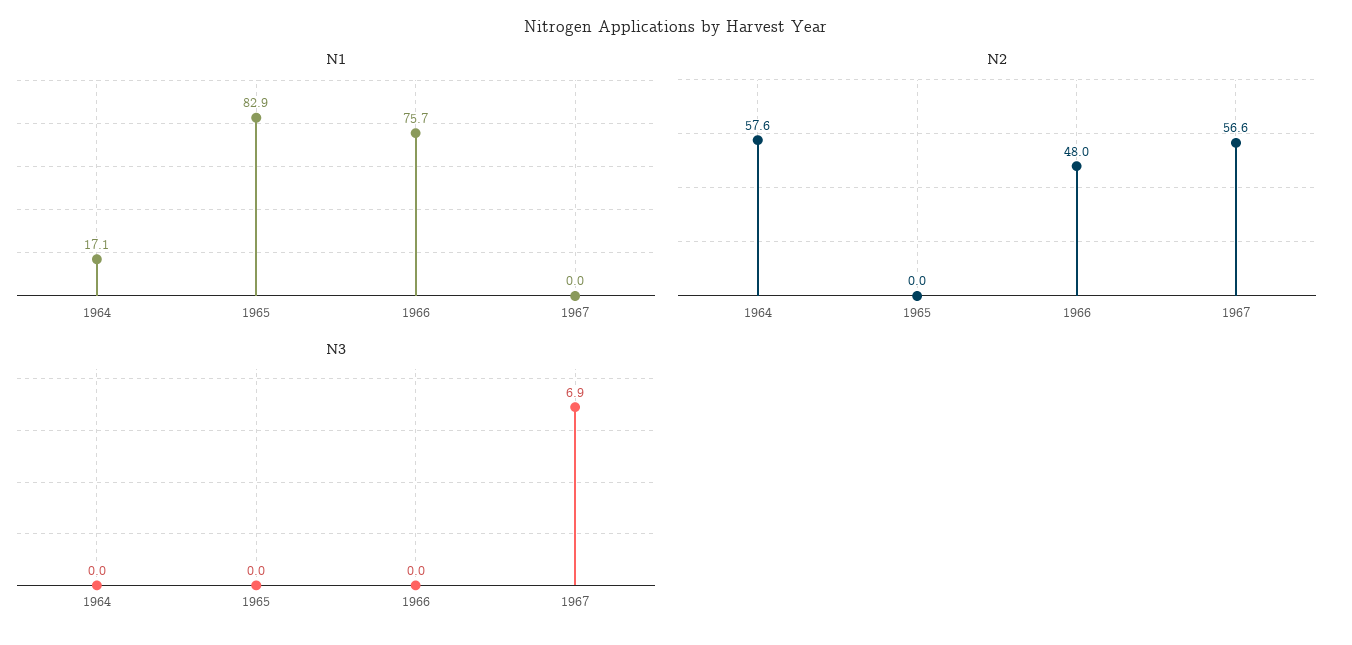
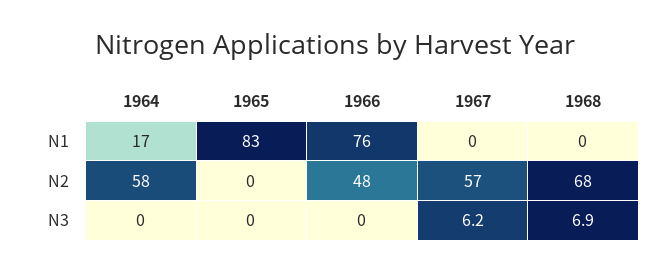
N3, 1967: 6.9 -> 6.2
N1, 1968: none -> 0
N2, 1968: none -> 68
N3, 1968: none -> 6.9

